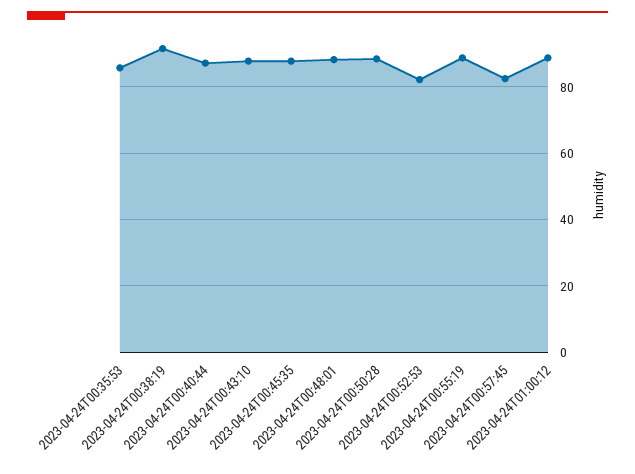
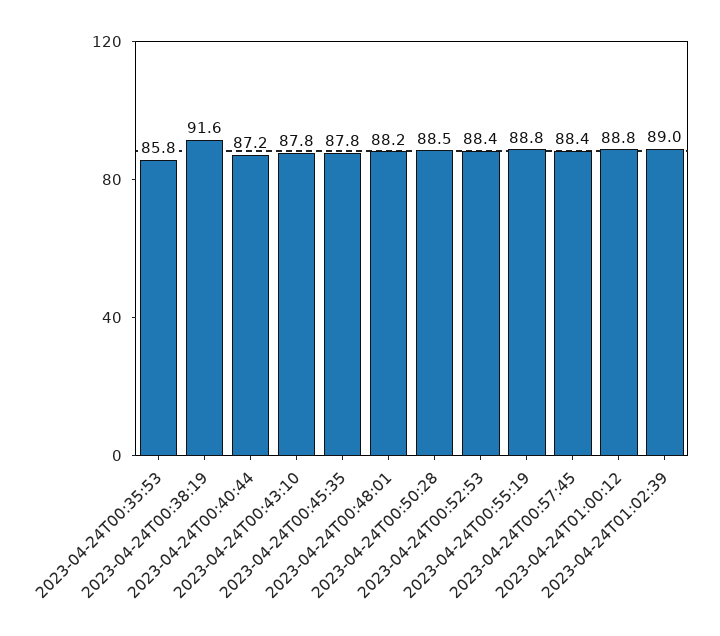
2023-04-24T00:52:53: 82 -> 88.4
2023-04-24T00:57:45: 82 -> 88.4
2023-04-24T01:02:39: none -> 89

